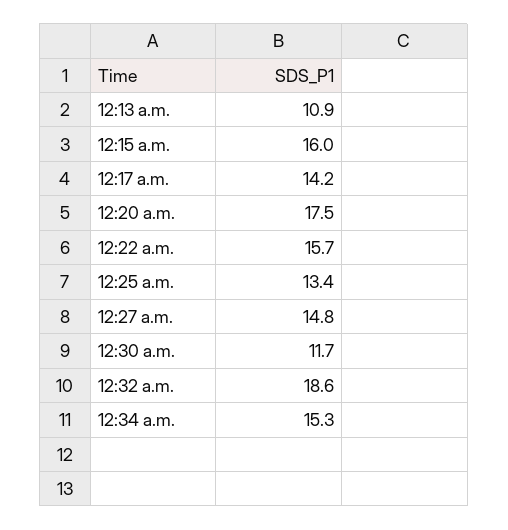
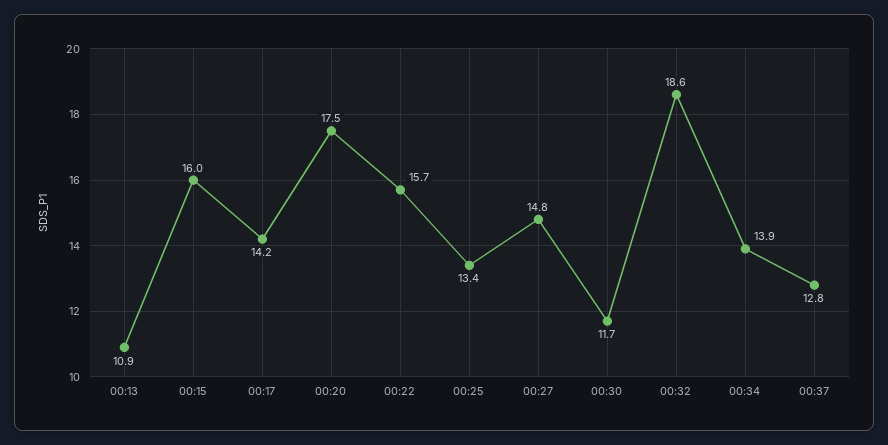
12:34 a.m.: 15.3 -> 13.9
00:37: none -> 12.8

